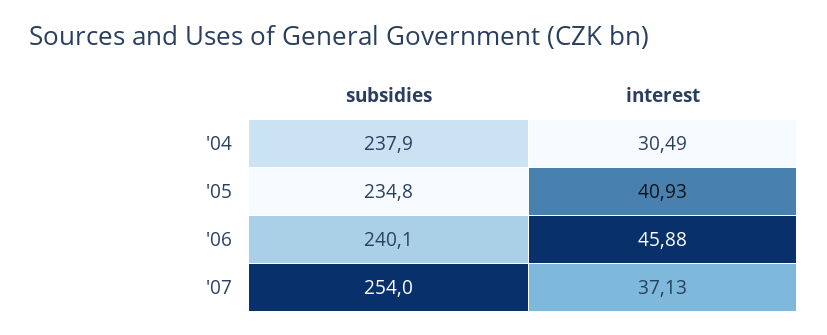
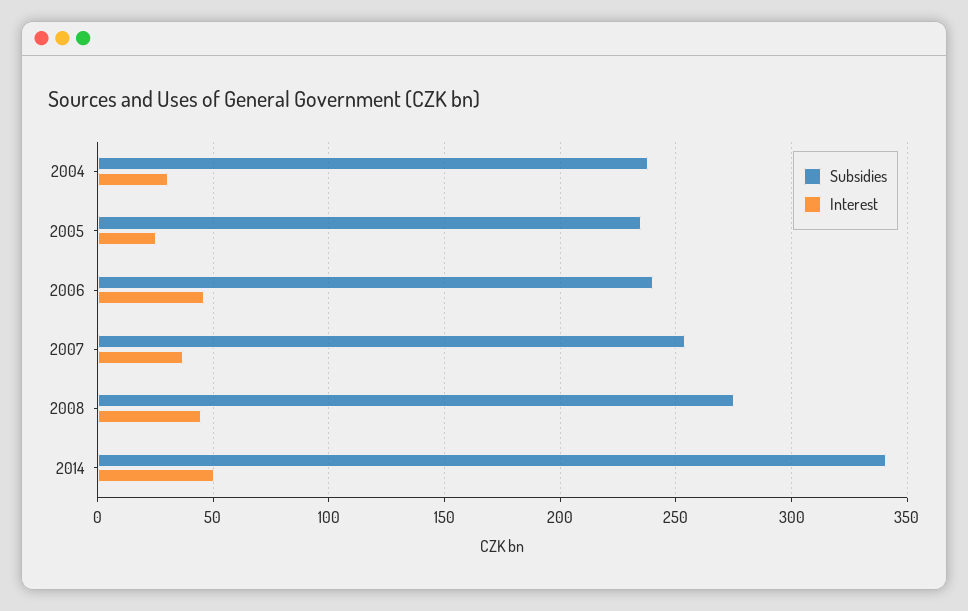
interest, '05: 40.93 -> 25
subsidies, 2008: none -> 275
interest, 2008: none -> 45
subsidies, 2014: none -> 340
interest, 2014: none -> 50

